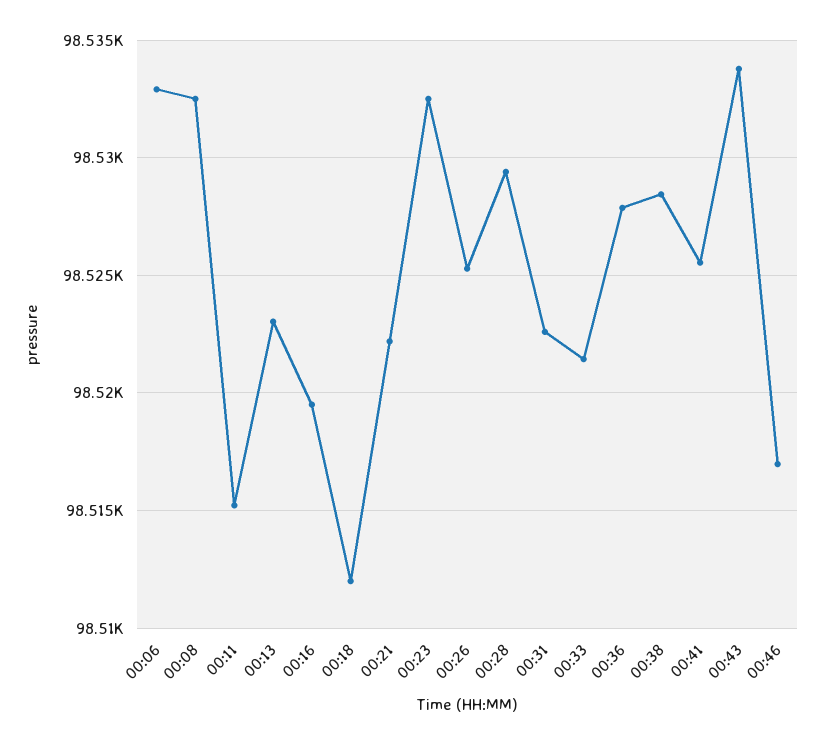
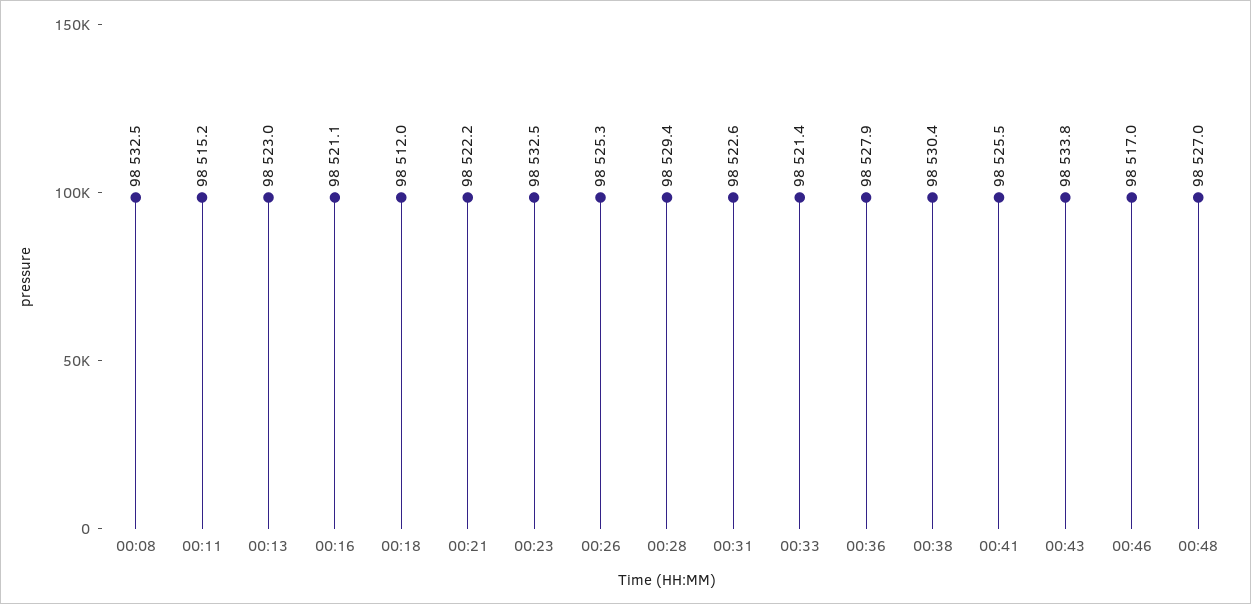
00:06: 98533 -> none
00:16: 98519.5 -> 98521.1
00:38: 98528.5 -> 98530.4
00:48: none -> 98527

